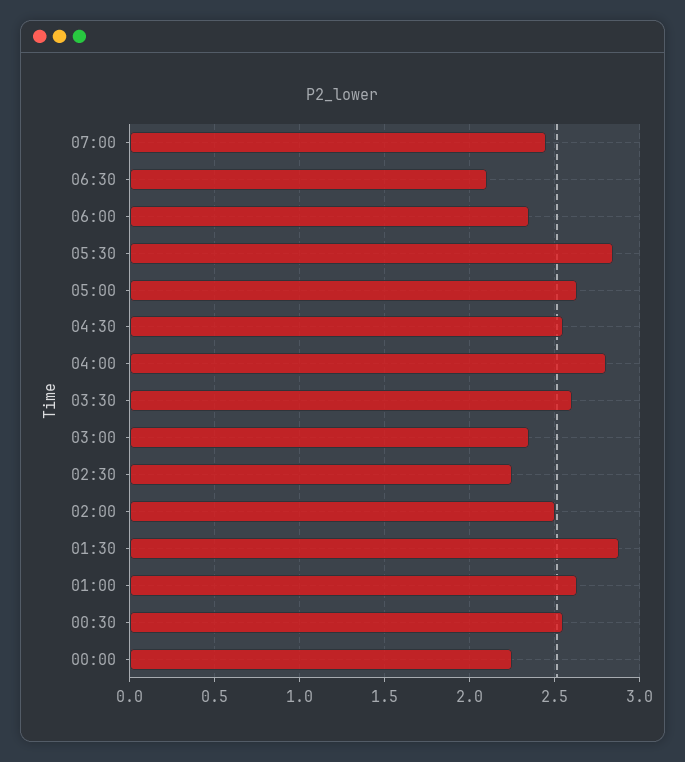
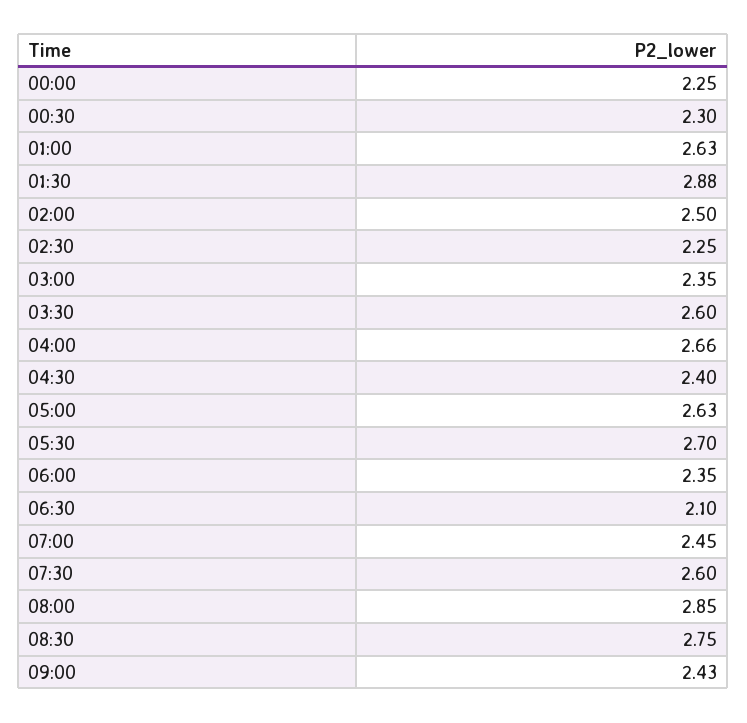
05:30: 2.85 -> 2.7
04:30: 2.55 -> 2.4
04:00: 2.8 -> 2.66
00:30: 2.55 -> 2.3
07:30: none -> 2.6
08:00: none -> 2.85
08:30: none -> 2.75
09:00: none -> 2.43

